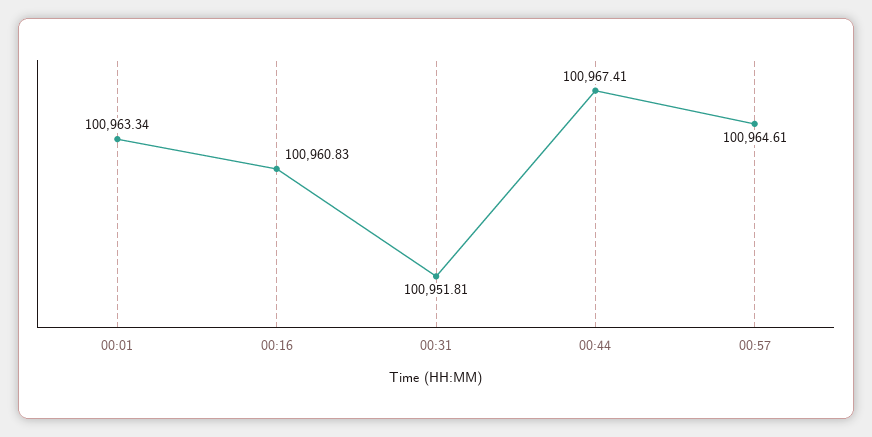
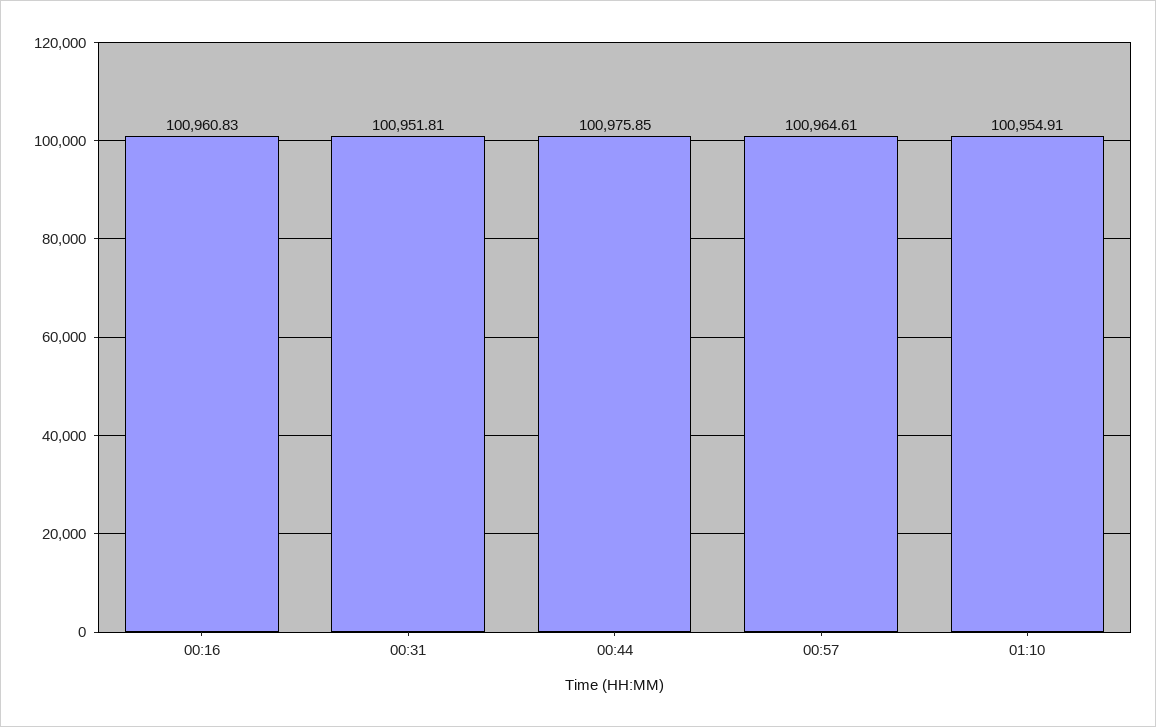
00:01: 100963.34 -> none
00:44: 100967.41 -> 100975.85
01:10: none -> 100954.91

